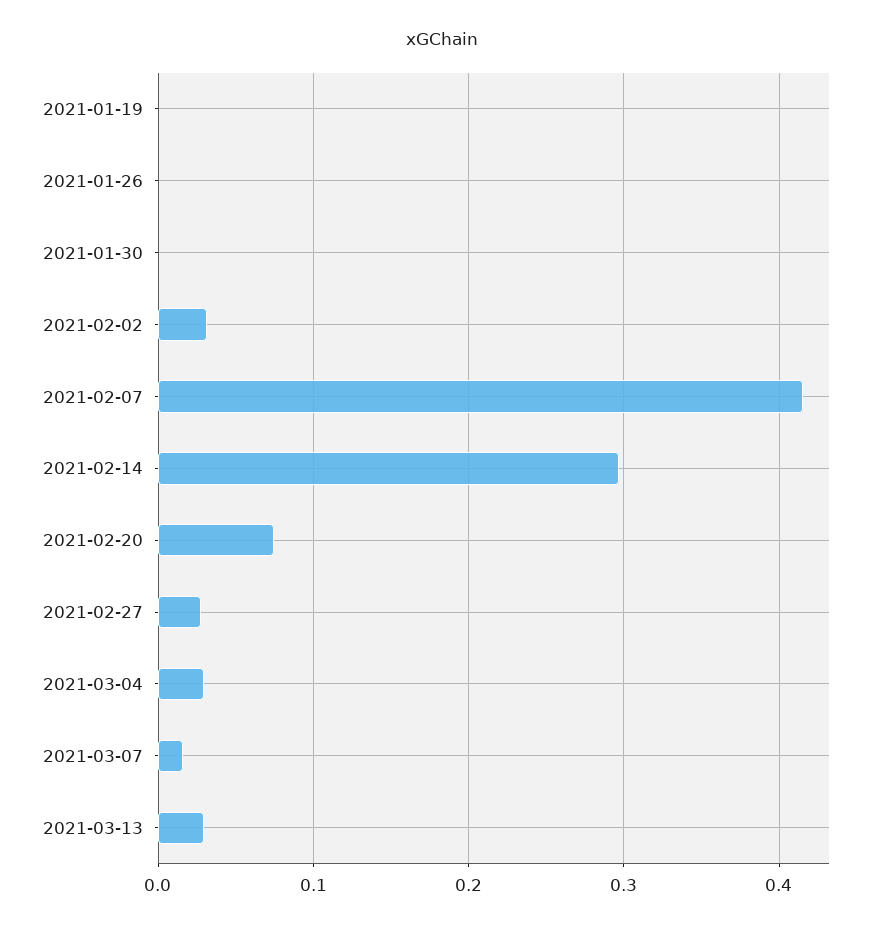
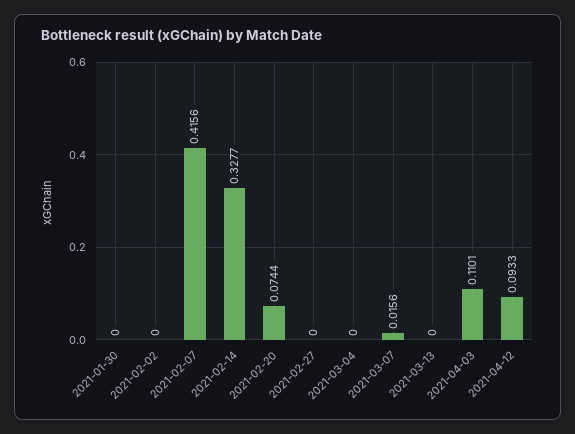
2021-01-19: 0 -> none
2021-01-26: 0 -> none
2021-02-02: 0.03 -> 0
2021-02-14: 0.3 -> 0.3277
2021-02-27: 0.03 -> 0
2021-03-04: 0.03 -> 0
2021-03-13: 0.03 -> 0
2021-04-03: none -> 0.1101
2021-04-12: none -> 0.0933

